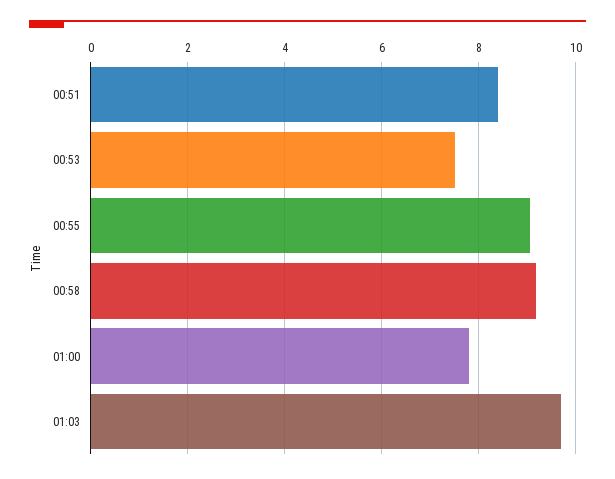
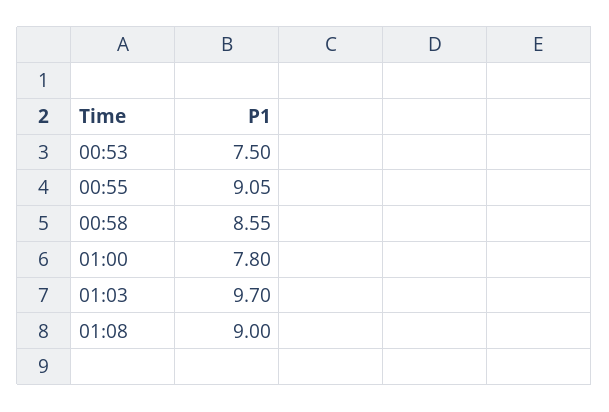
00:51: 8.4 -> none
00:58: 9.2 -> 8.55
01:08: none -> 9

